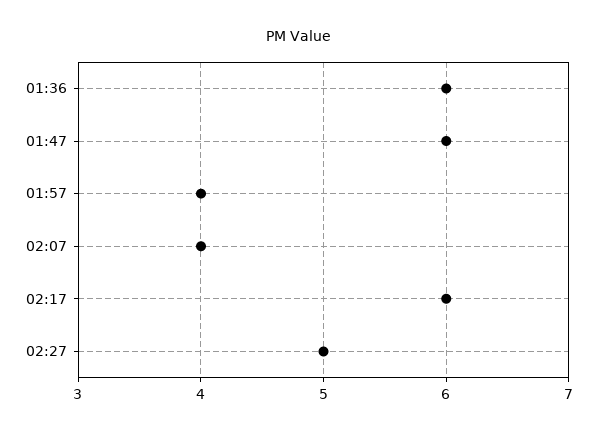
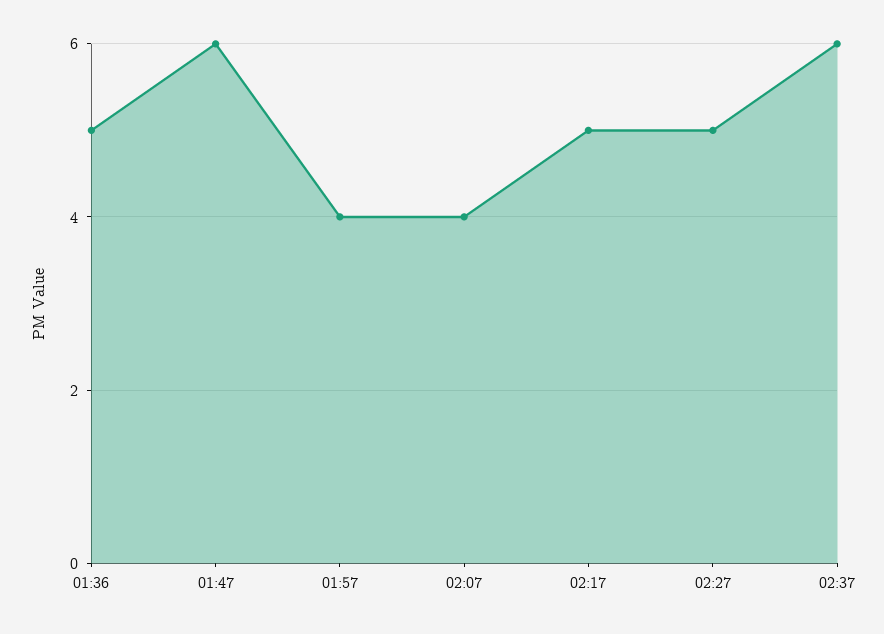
01:36: 6 -> 5
02:17: 6 -> 5
02:37: none -> 6

